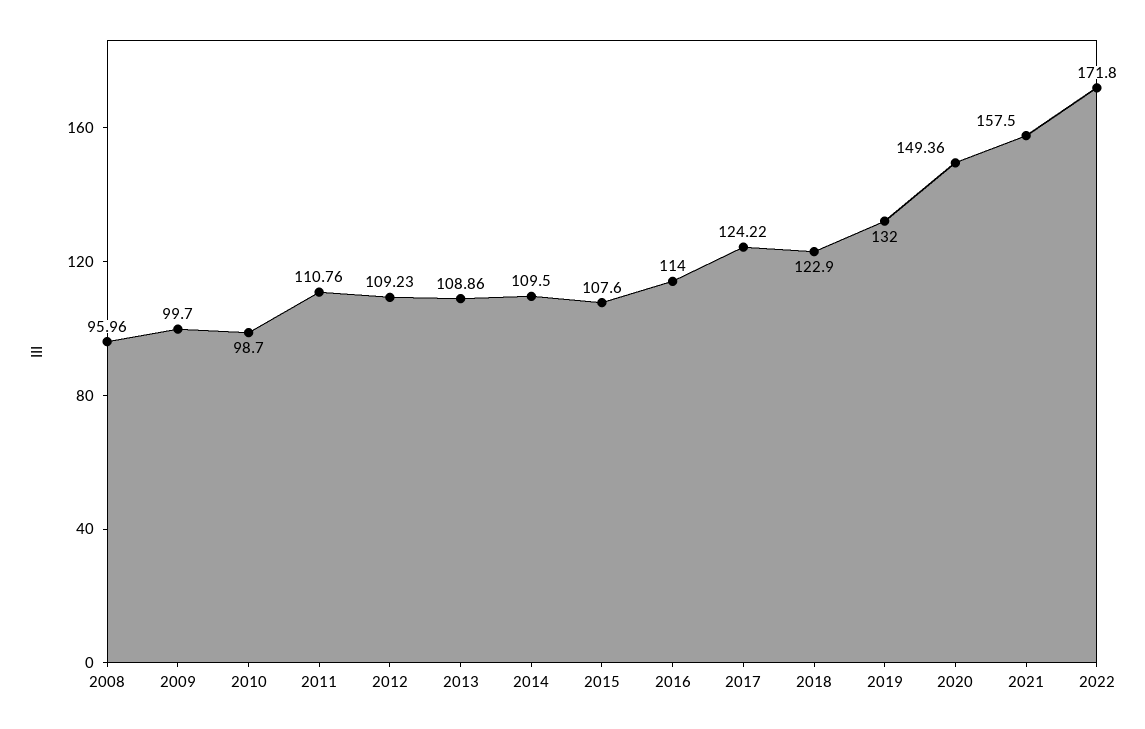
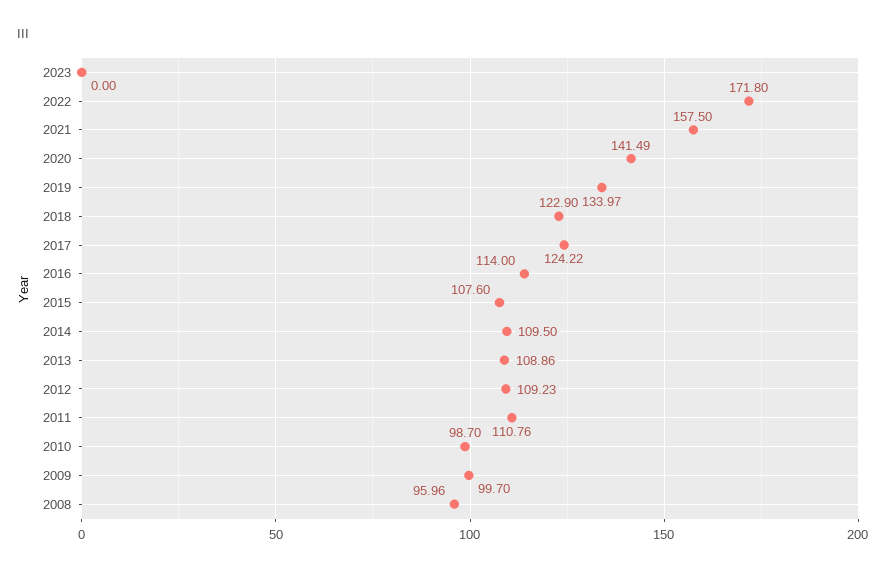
2019: 132 -> 133.97
2020: 149.36 -> 141.49
2023: none -> 0

